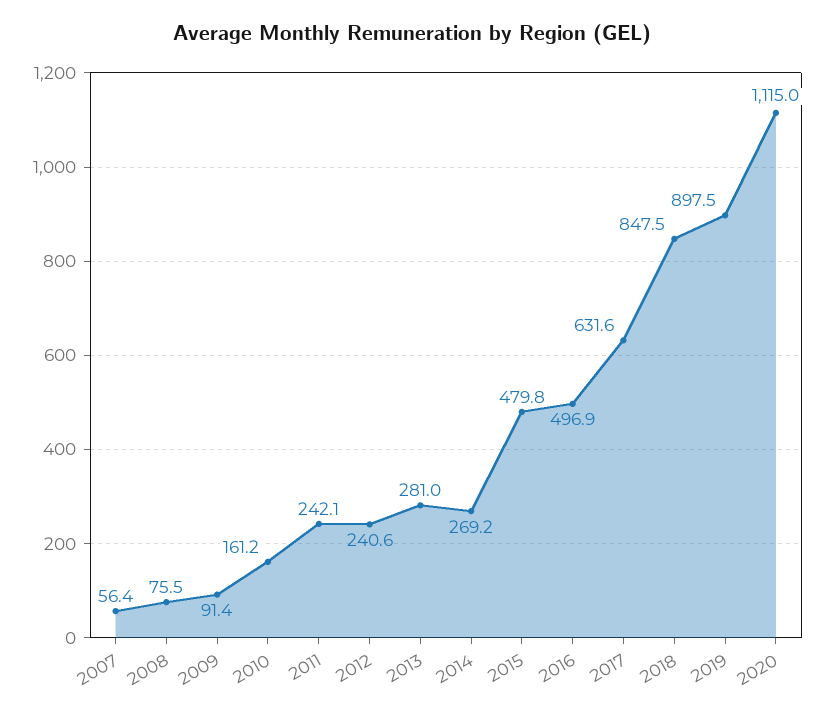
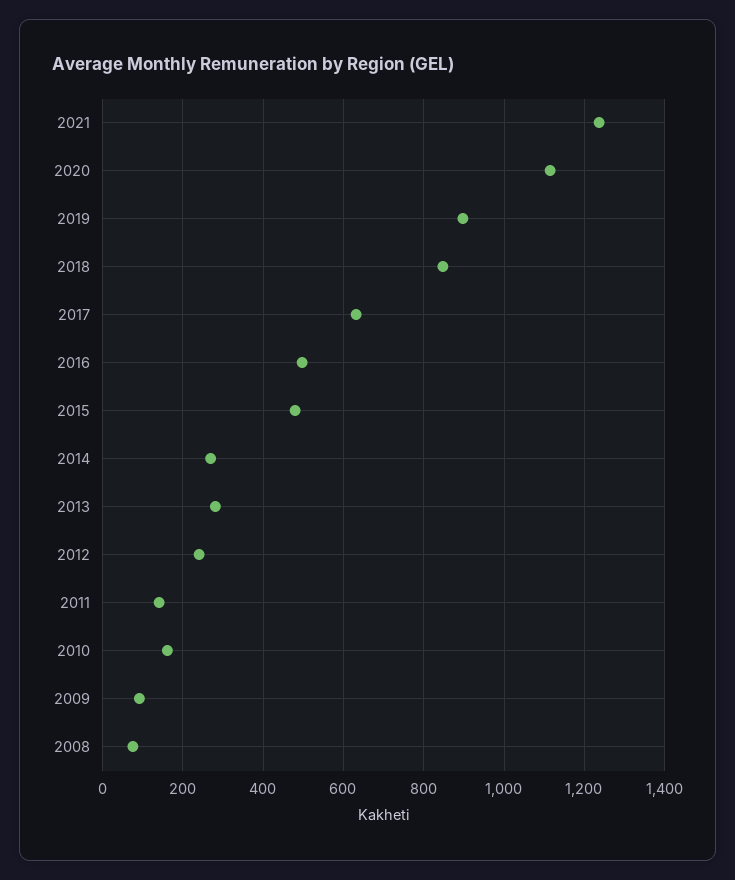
2007: 56.4 -> none
2011: 242.1 -> 140
2021: none -> 1240

